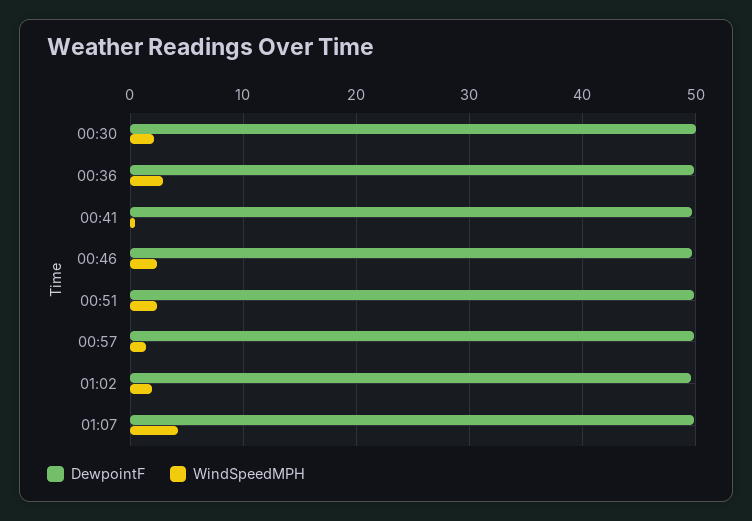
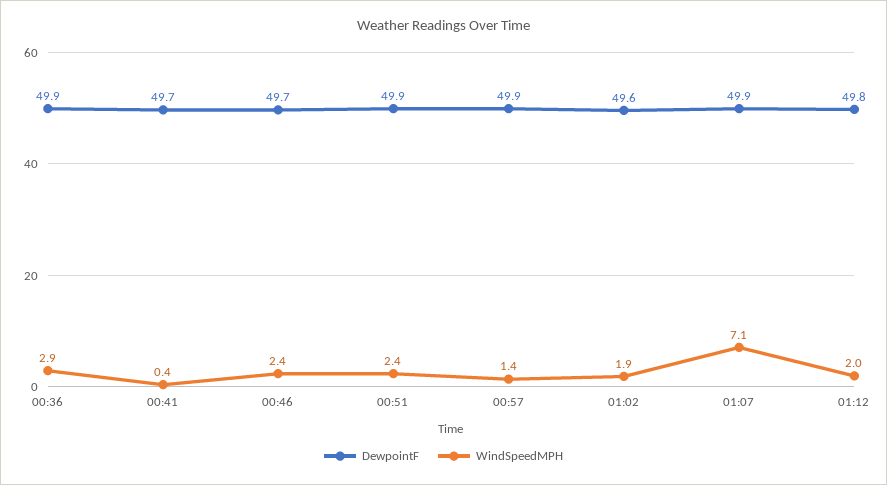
DewpointF, 00:30: 50 -> none
WindSpeedMPH, 00:30: 2 -> none
WindSpeedMPH, 01:07: 4 -> 7.1
DewpointF, 01:12: none -> 49.8
WindSpeedMPH, 01:12: none -> 2

